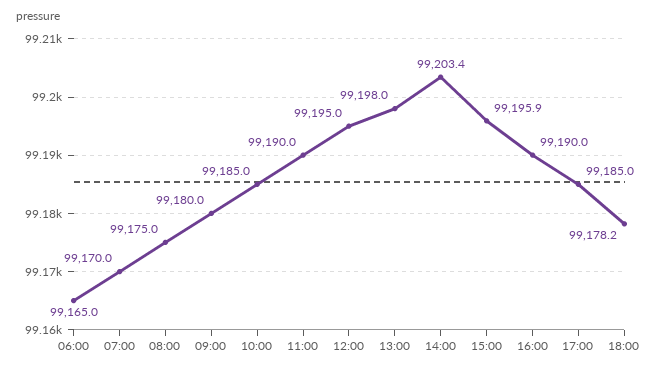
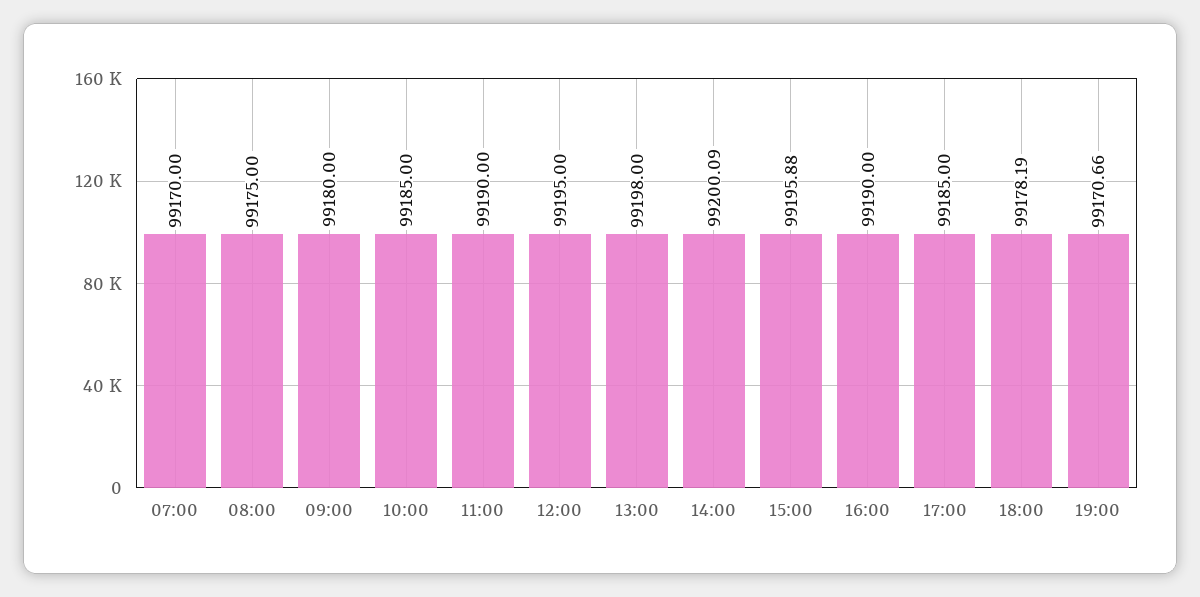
06:00: 99165 -> none
14:00: 99203.4 -> 99200.09
19:00: none -> 99170.66

